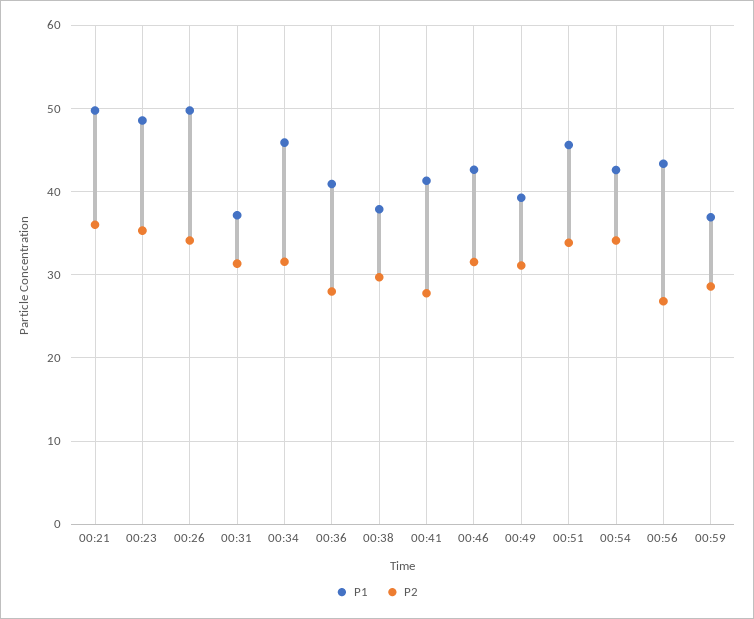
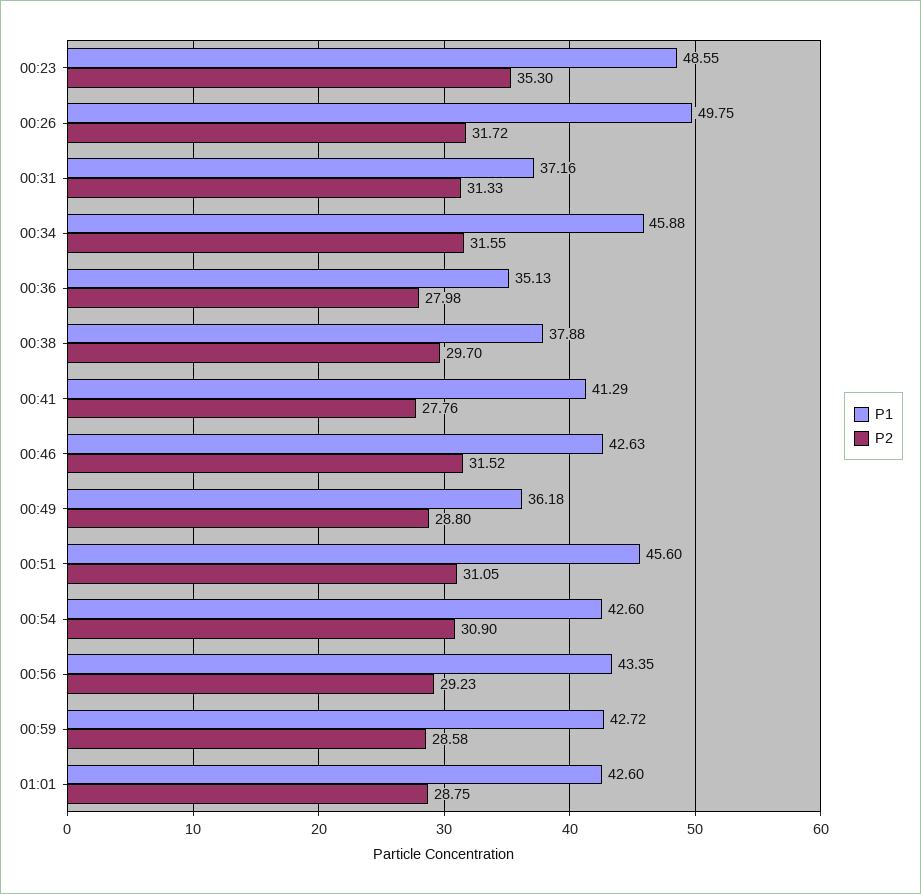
P1, 00:21: 50 -> none
P2, 00:21: 36 -> none
P2, 00:26: 34 -> 31.72
P1, 00:36: 41 -> 35.13
P1, 00:49: 39 -> 36.18
P2, 00:49: 31 -> 28.8
P2, 00:51: 34 -> 31.05
P2, 00:54: 34 -> 30.9
P2, 00:56: 27 -> 29.23
P1, 00:59: 37 -> 42.72
P1, 01:01: none -> 42.6
P2, 01:01: none -> 28.75

